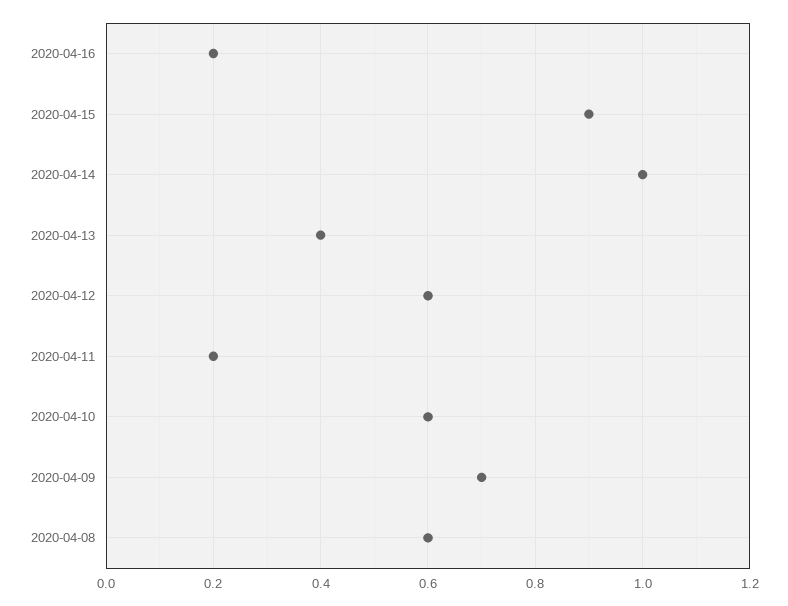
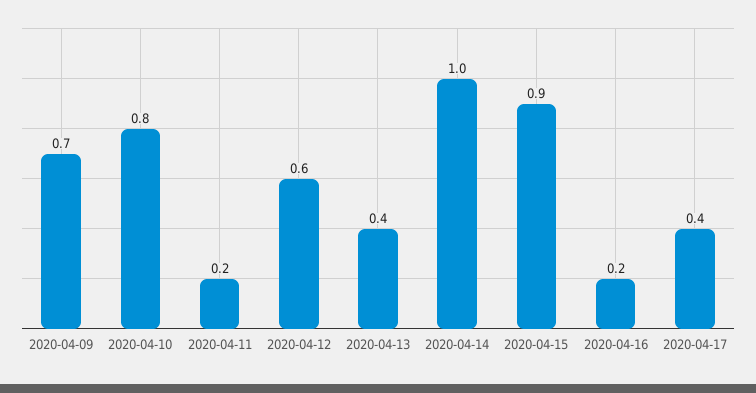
2020-04-10: 0.6 -> 0.8
2020-04-08: 0.6 -> none
2020-04-17: none -> 0.4

